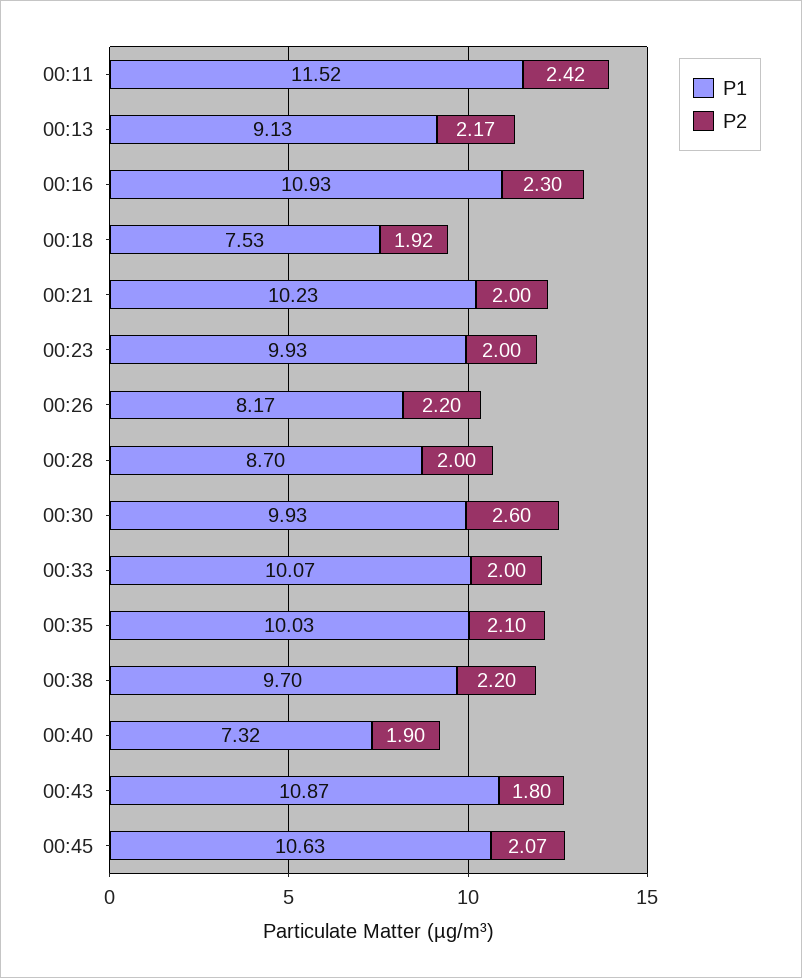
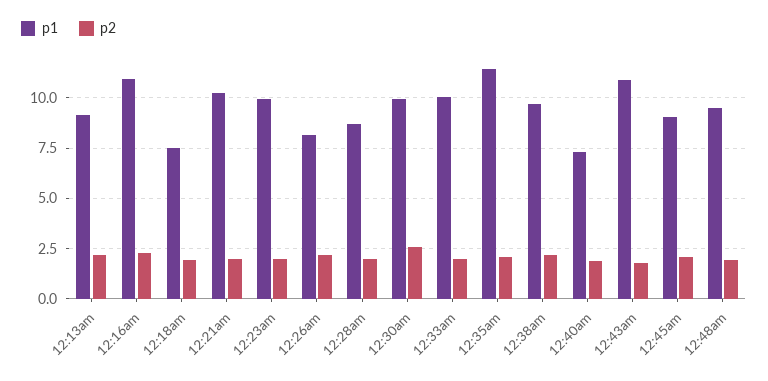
P1, 00:11: 11.52 -> none
P2, 00:11: 2.42 -> none
P1, 00:35: 10.03 -> 11.5
P1, 00:45: 10.63 -> 9
P1, 12:48am: none -> 9.5
P2, 12:48am: none -> 2

